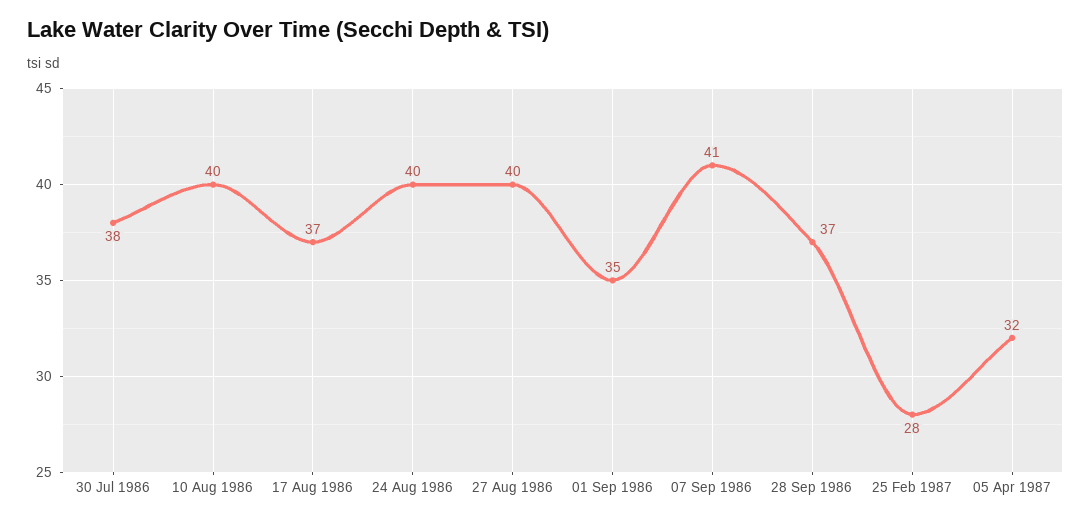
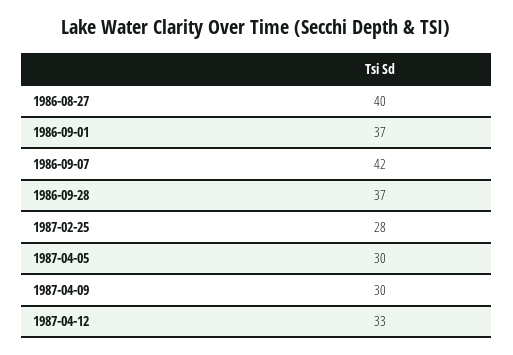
30 Jul 1986: 38 -> none
10 Aug 1986: 40 -> none
17 Aug 1986: 37 -> none
24 Aug 1986: 40 -> none
01 Sep 1986: 35 -> 37
07 Sep 1986: 41 -> 42
05 Apr 1987: 32 -> 30
1987-04-09: none -> 30
1987-04-12: none -> 33

